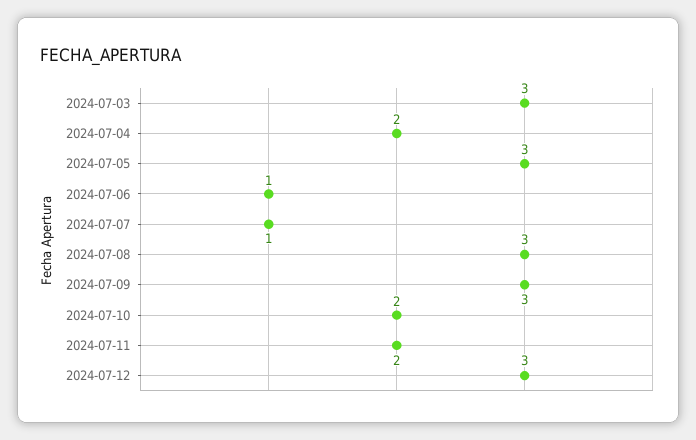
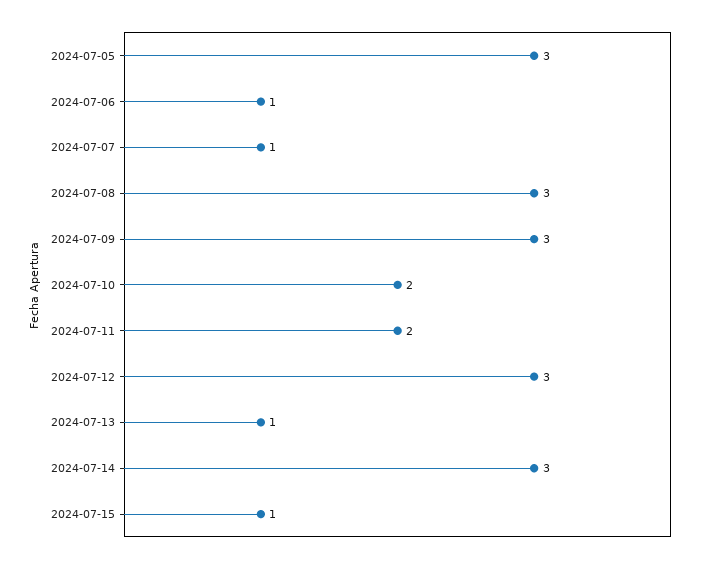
2024-07-03: 3 -> none
2024-07-04: 2 -> none
2024-07-13: none -> 1
2024-07-14: none -> 3
2024-07-15: none -> 1

